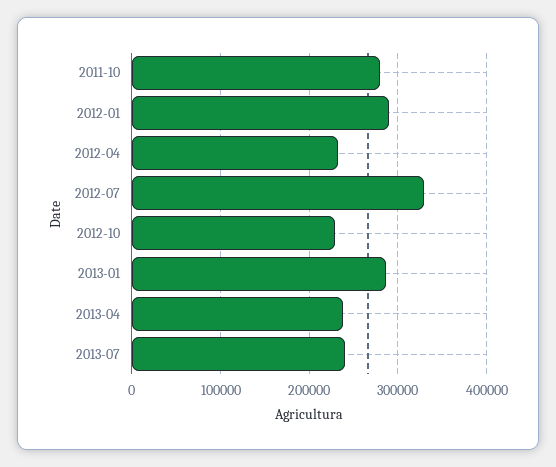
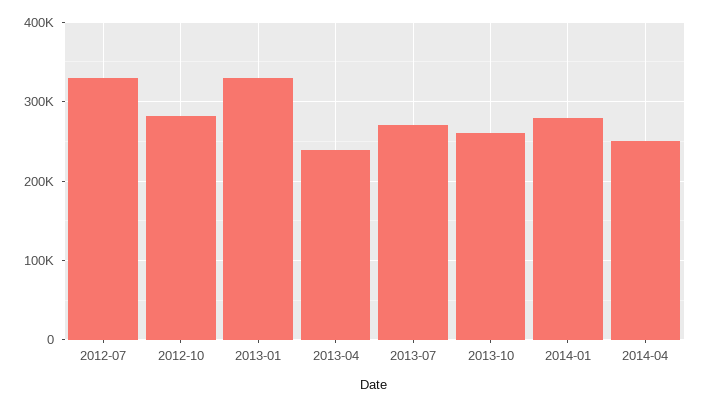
2011-10: 280000 -> none
2012-01: 290000 -> none
2012-04: 230000 -> none
2012-10: 230000 -> 280000
2013-01: 290000 -> 330000
2013-07: 240000 -> 270000
2013-10: none -> 260000
2014-01: none -> 280000
2014-04: none -> 250000

